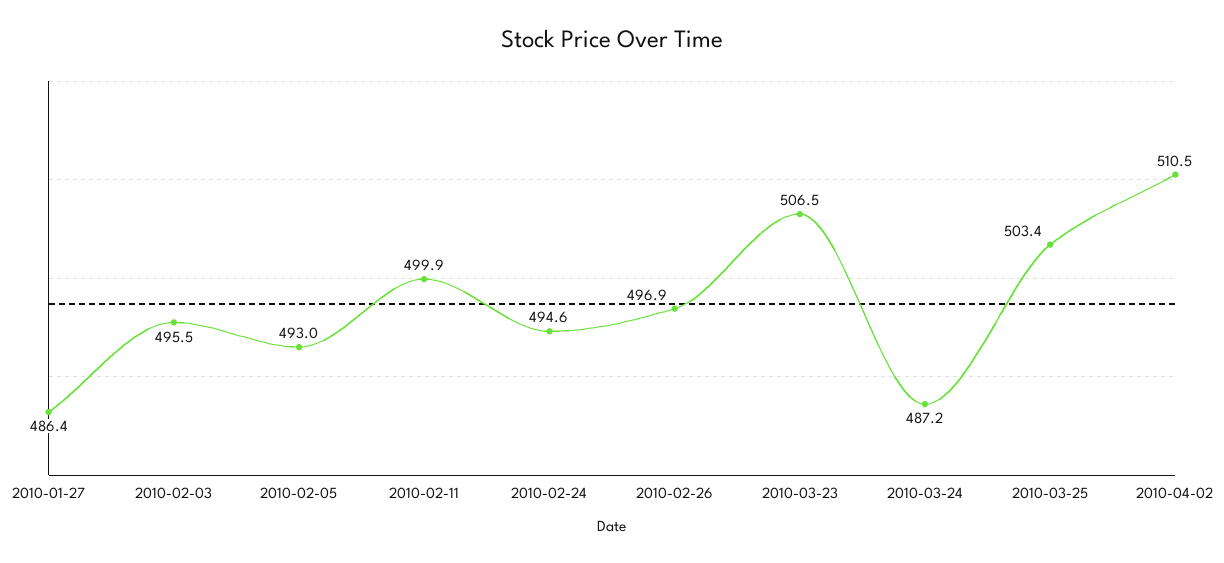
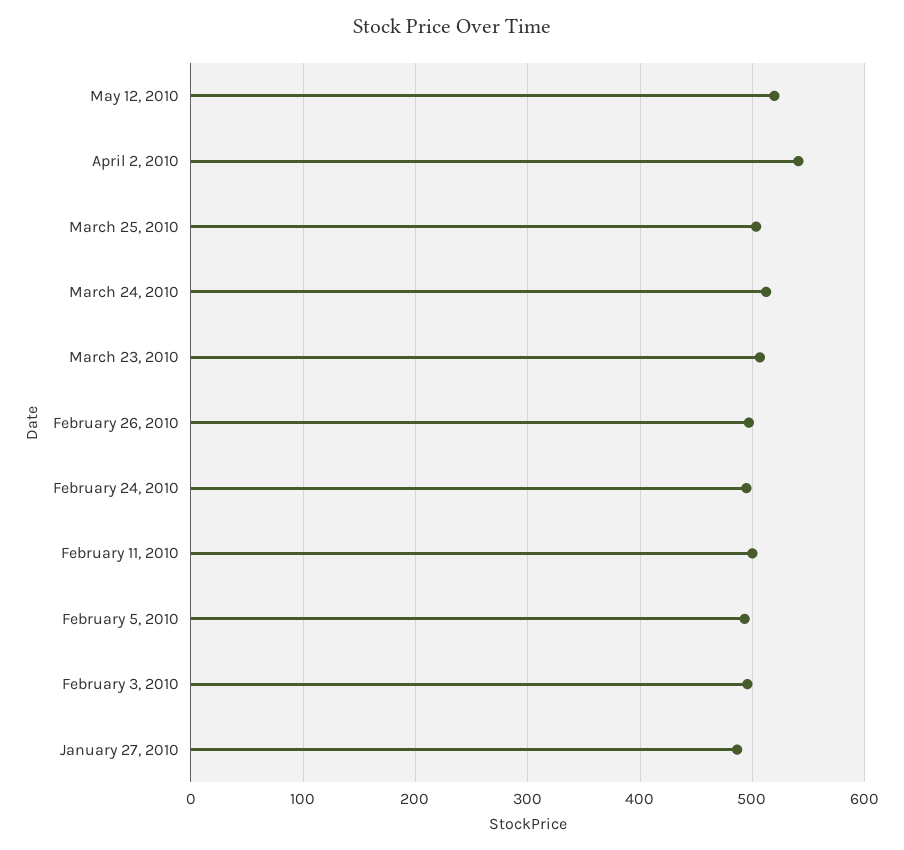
2010-03-24: 487.2 -> 510
2010-04-02: 510.5 -> 540
May 12, 2010: none -> 520

